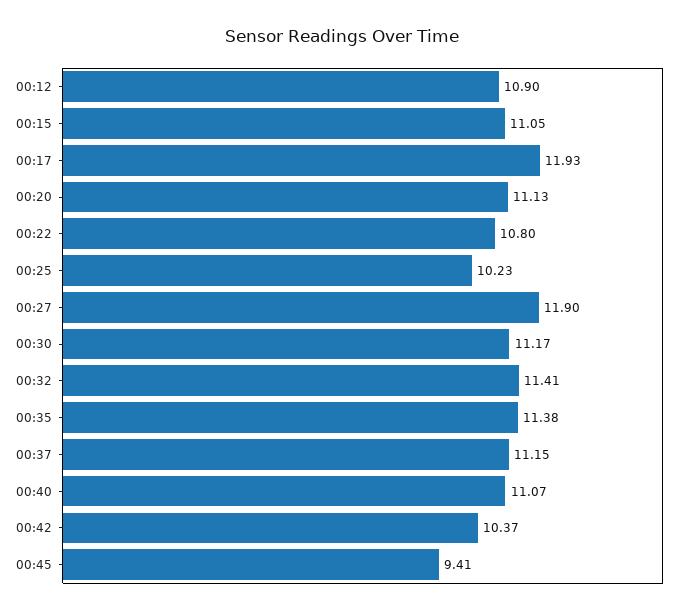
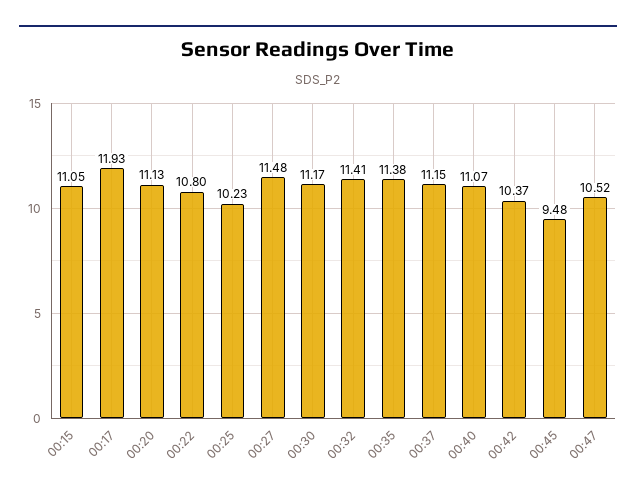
00:12: 10.9 -> none
00:27: 11.9 -> 11.48
00:45: 9.41 -> 9.48
00:47: none -> 10.52

